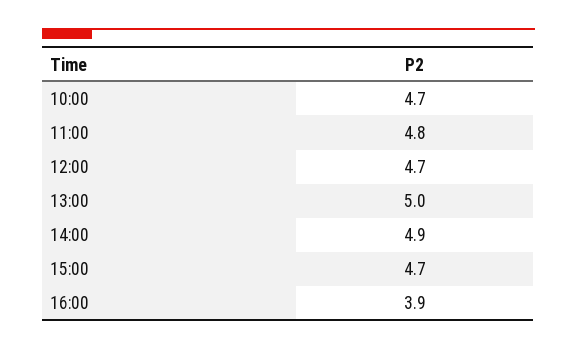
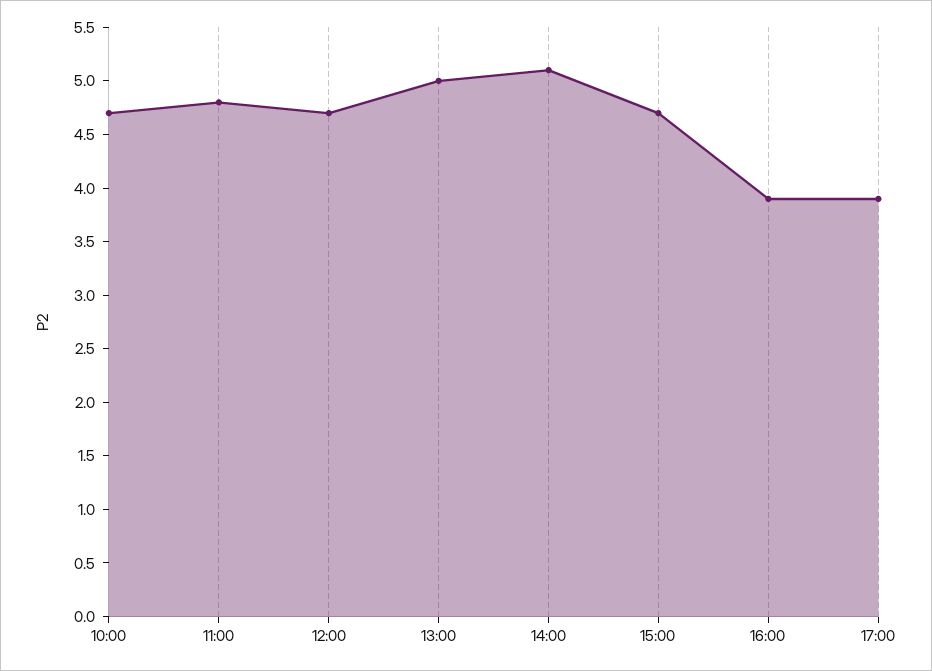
14:00: 4.9 -> 5.1
17:00: none -> 3.9

